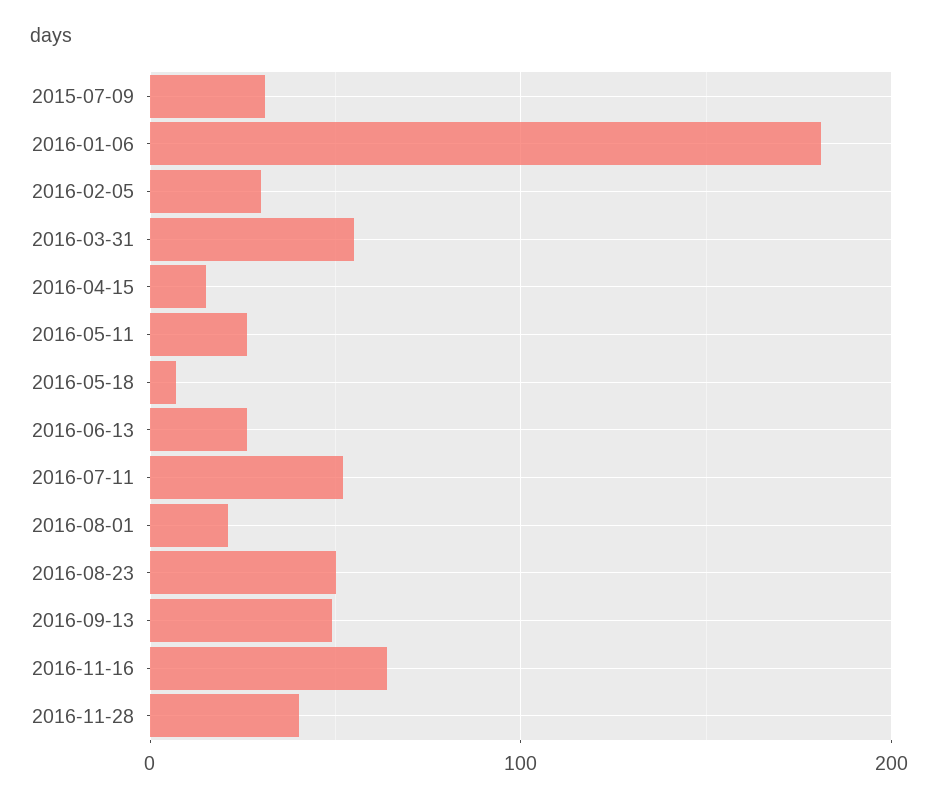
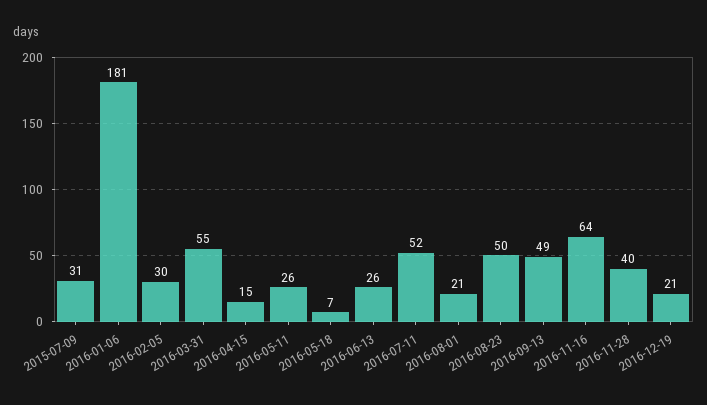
2016-12-19: none -> 21

